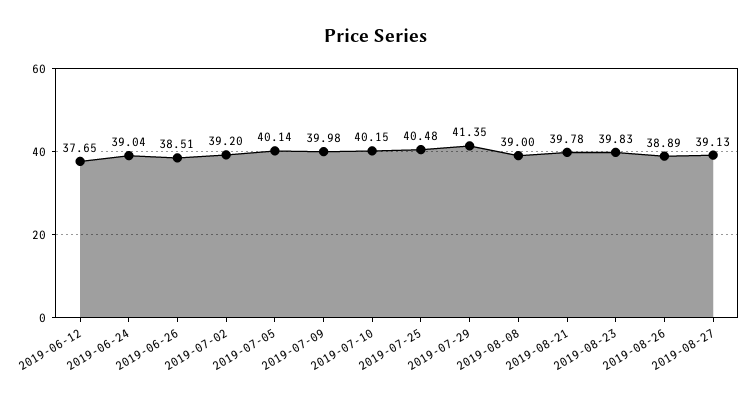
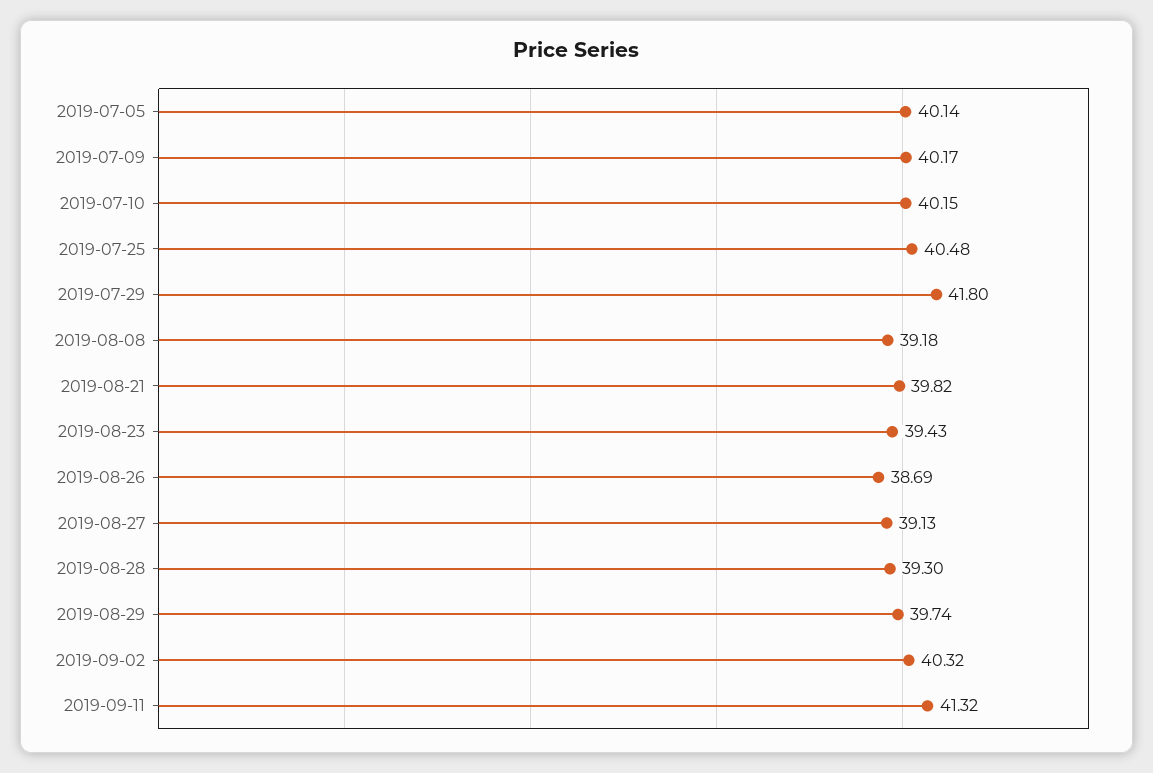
2019-06-12: 37.65 -> none
2019-06-24: 39.04 -> none
2019-06-26: 38.51 -> none
2019-07-02: 39.2 -> none
2019-07-09: 39.98 -> 40.17
2019-07-29: 41.35 -> 41.8
2019-08-08: 39 -> 39.18
2019-08-21: 39.78 -> 39.82
2019-08-23: 39.83 -> 39.43
2019-08-26: 38.89 -> 38.69
2019-08-28: none -> 39.3
2019-08-29: none -> 39.74
2019-09-02: none -> 40.32
2019-09-11: none -> 41.32

